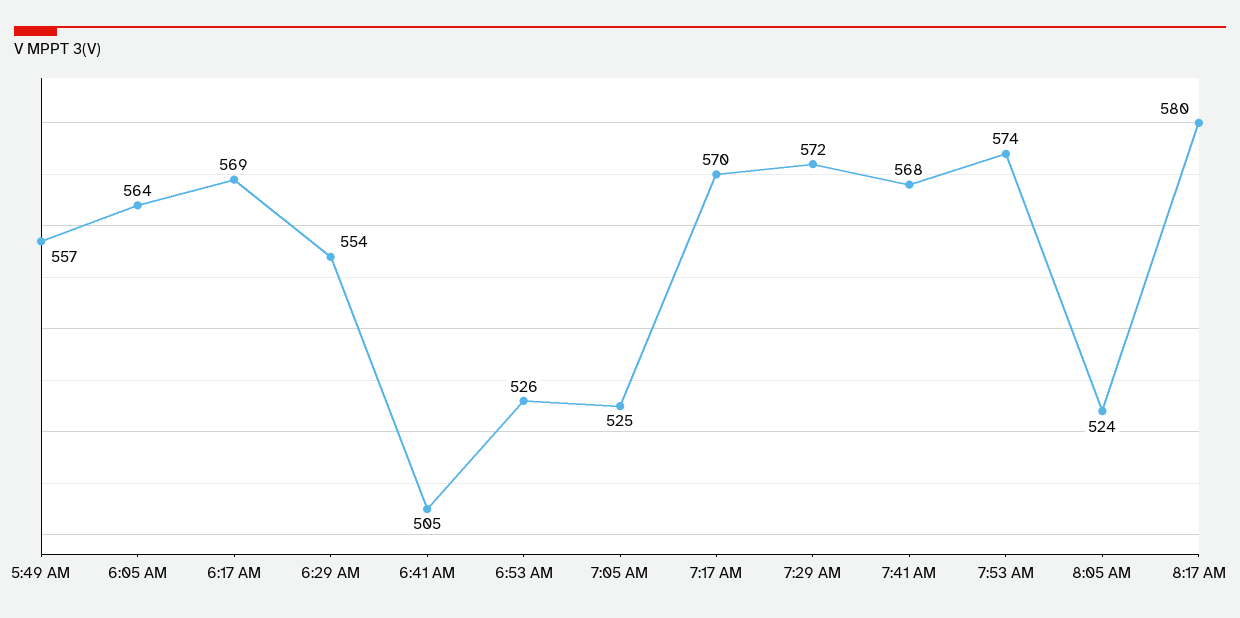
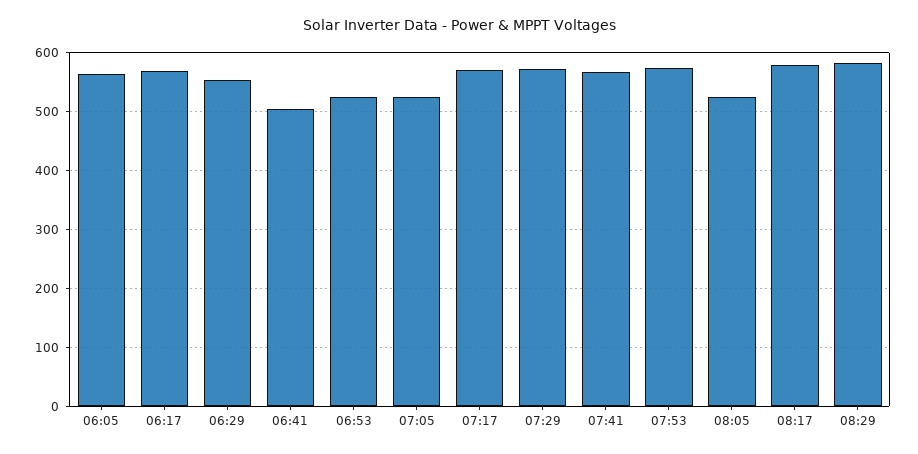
5:49 AM: 557 -> none
08:29: none -> 580

